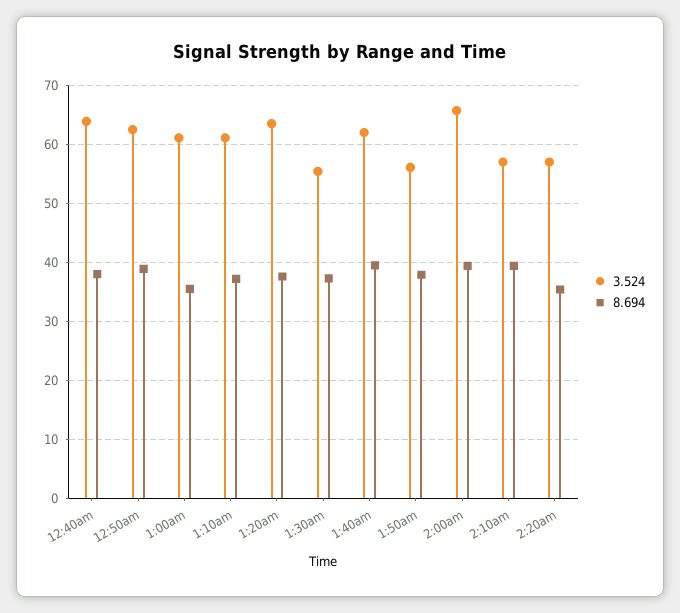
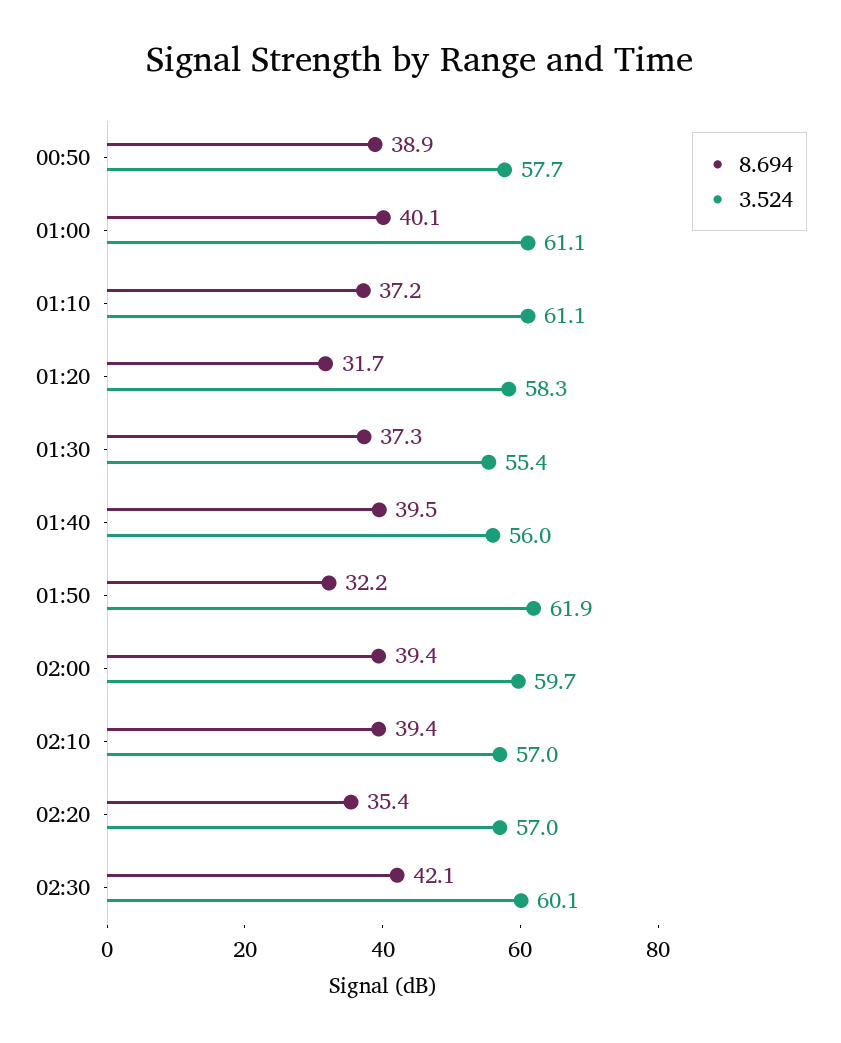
3.524, 12:40am: 64 -> none
8.694, 12:40am: 38 -> none
3.524, 12:50am: 62 -> 57.7
8.694, 1:00am: 36 -> 40.1
3.524, 1:20am: 64 -> 58.3
8.694, 1:20am: 38 -> 31.7
3.524, 1:40am: 62 -> 56
3.524, 1:50am: 56 -> 61.9
8.694, 1:50am: 38 -> 32.2
3.524, 2:00am: 66 -> 59.7
8.694, 02:30: none -> 42.1
3.524, 02:30: none -> 60.1

